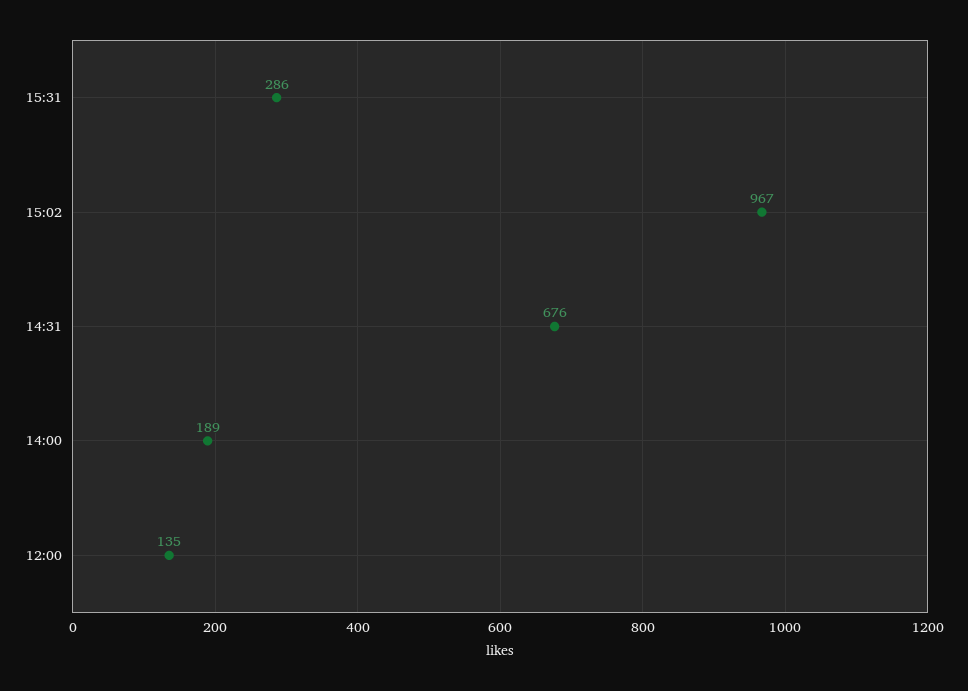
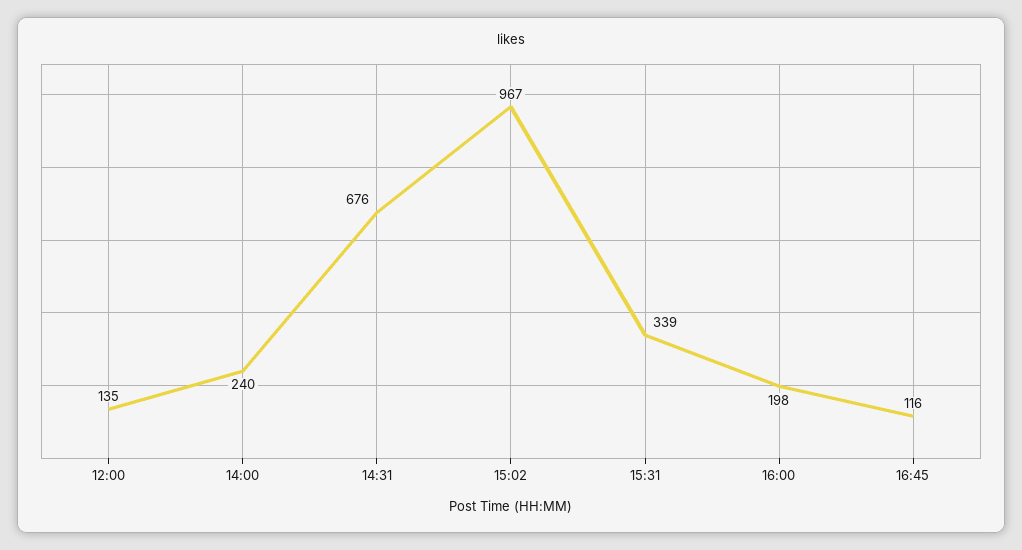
15:31: 286 -> 339
14:00: 189 -> 240
16:00: none -> 198
16:45: none -> 116

